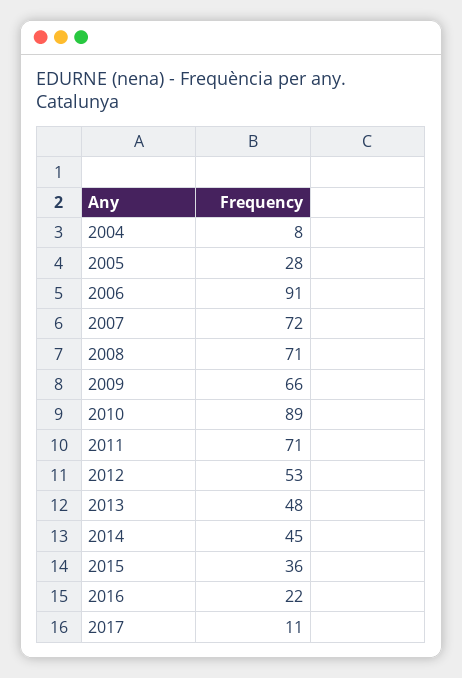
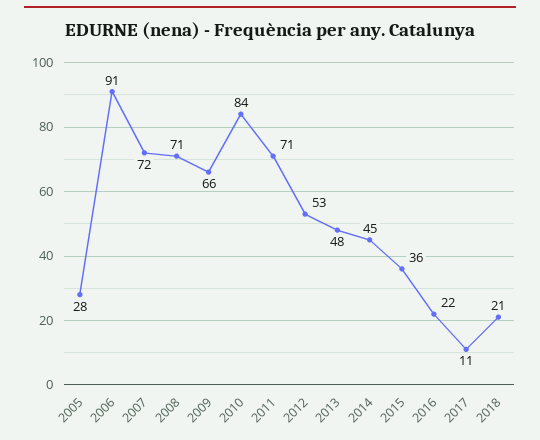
2004: 8 -> none
2010: 89 -> 84
2018: none -> 21

